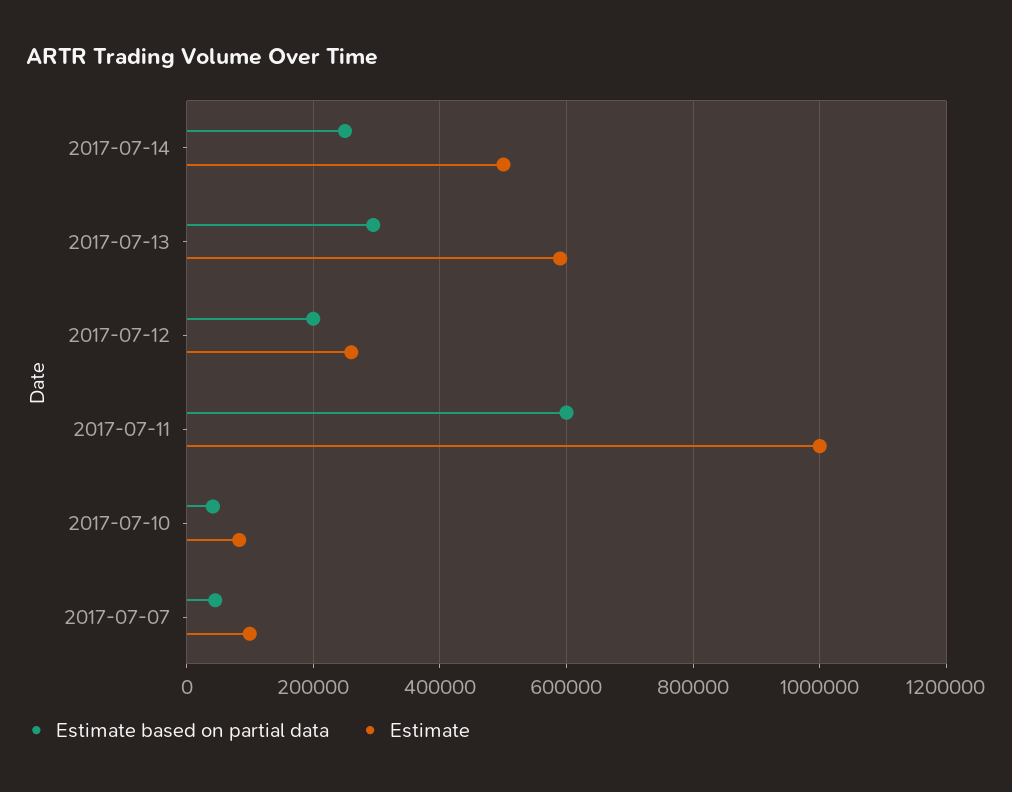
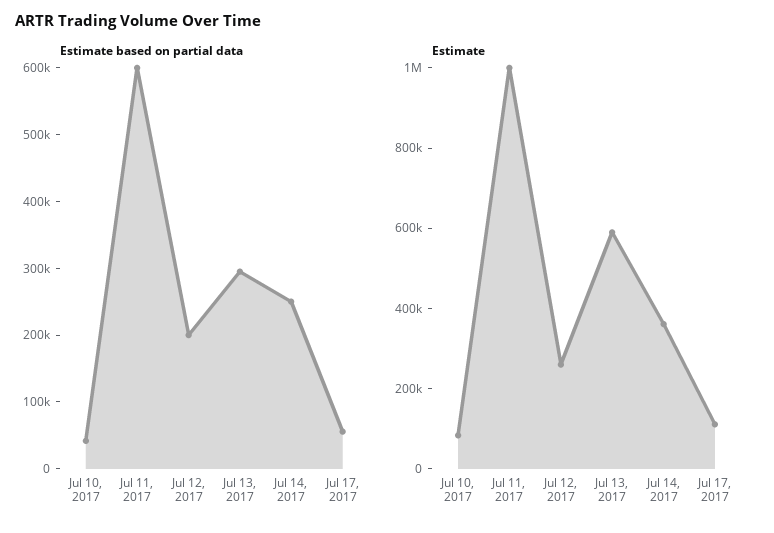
Estimate, 2017-07-14: 500000 -> 350000
Estimate based on partial data, 2017-07-07: 40000 -> none
Estimate, 2017-07-07: 100000 -> none
Estimate based on partial data, Jul 17, 2017: none -> 60000
Estimate, Jul 17, 2017: none -> 100000

